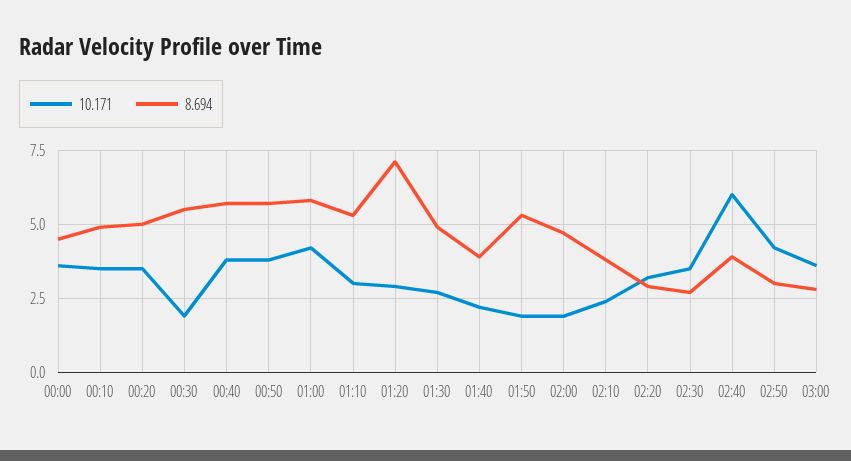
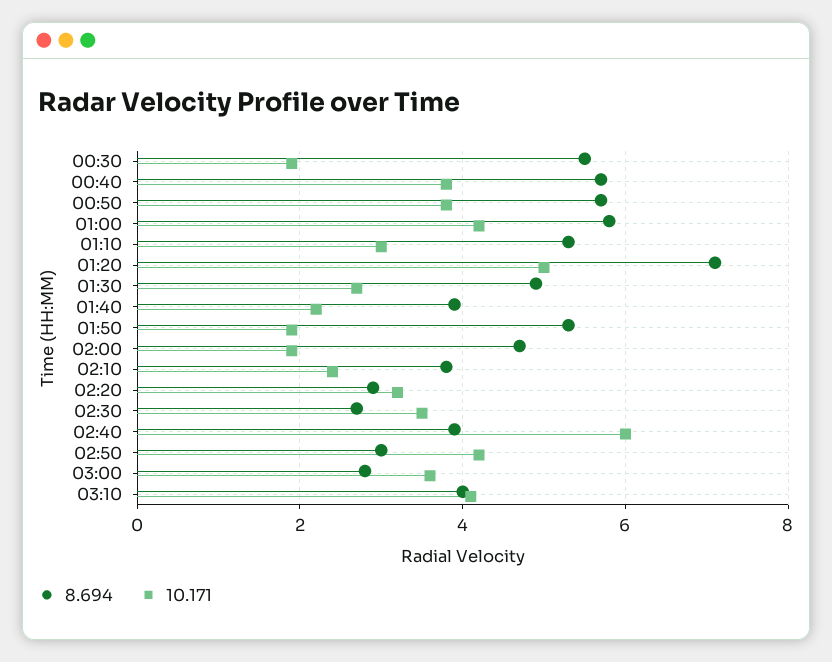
10.171, 00:00: 3.5 -> none
8.694, 00:00: 4.5 -> none
10.171, 00:10: 3.5 -> none
8.694, 00:10: 5 -> none
10.171, 00:20: 3.5 -> none
8.694, 00:20: 5 -> none
10.171, 01:20: 3 -> 5
8.694, 03:10: none -> 4
10.171, 03:10: none -> 4

